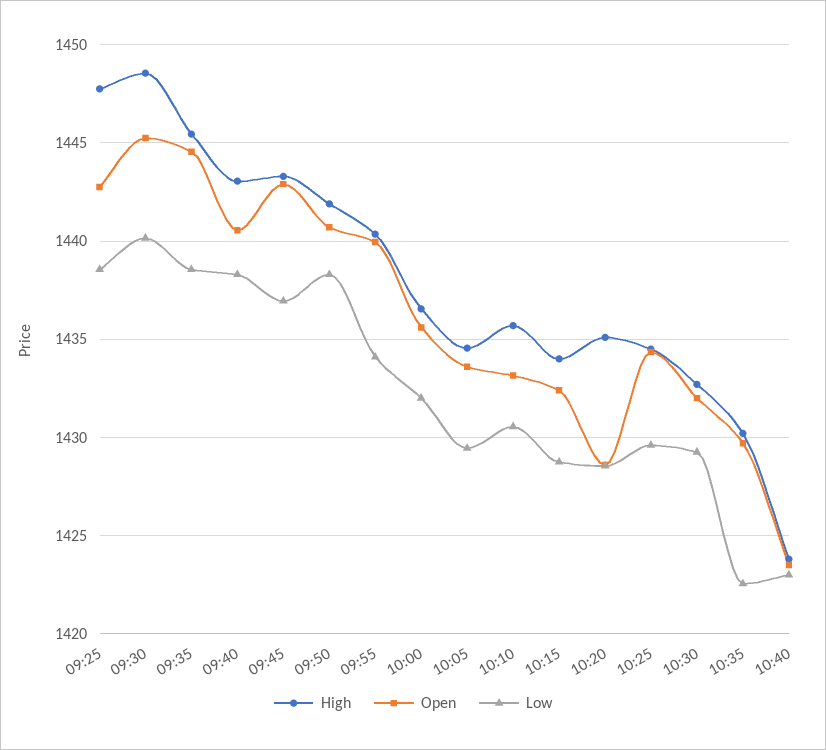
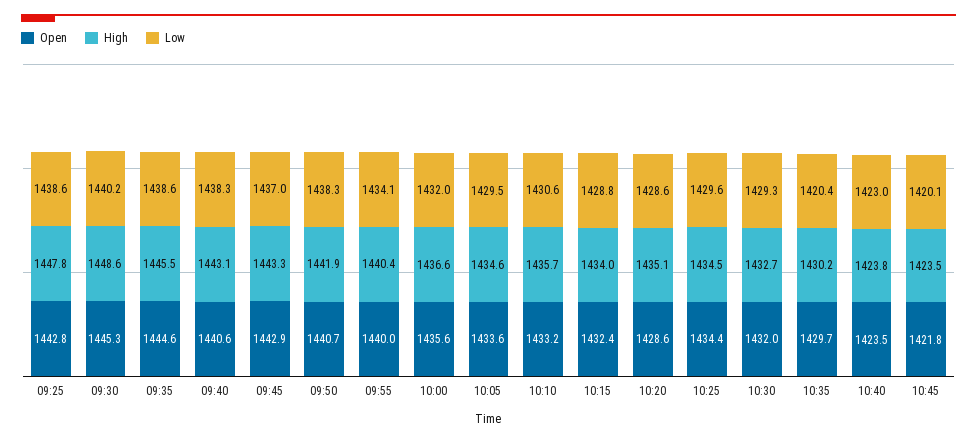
Low, 10:35: 1422.5 -> 1420.4
Open, 10:45: none -> 1421.8
High, 10:45: none -> 1423.5
Low, 10:45: none -> 1420.1

